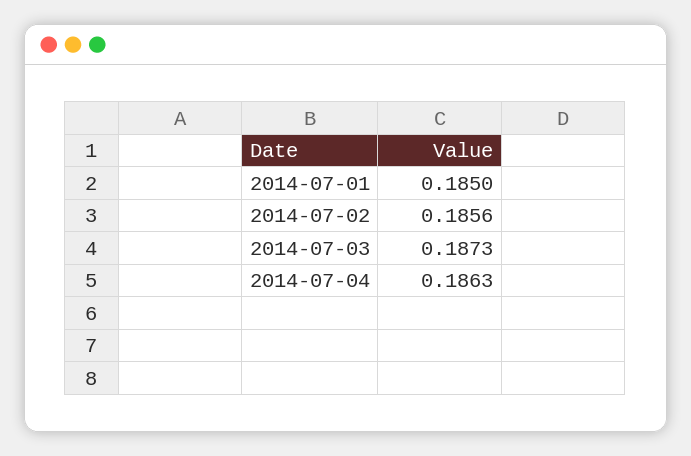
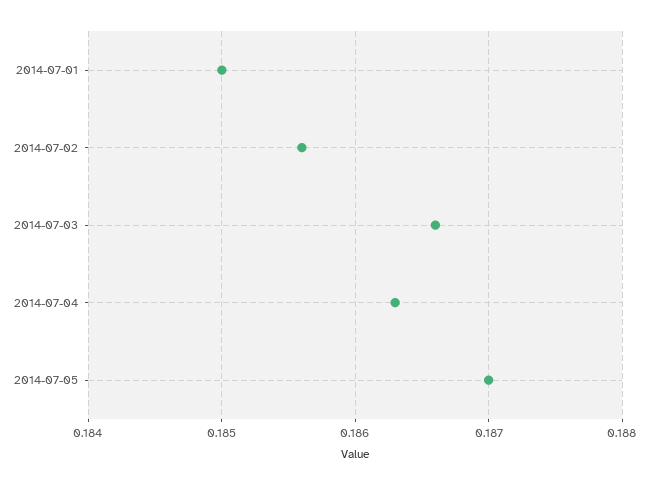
2014-07-03: 0.1873 -> 0.1866
2014-07-05: none -> 0.187

